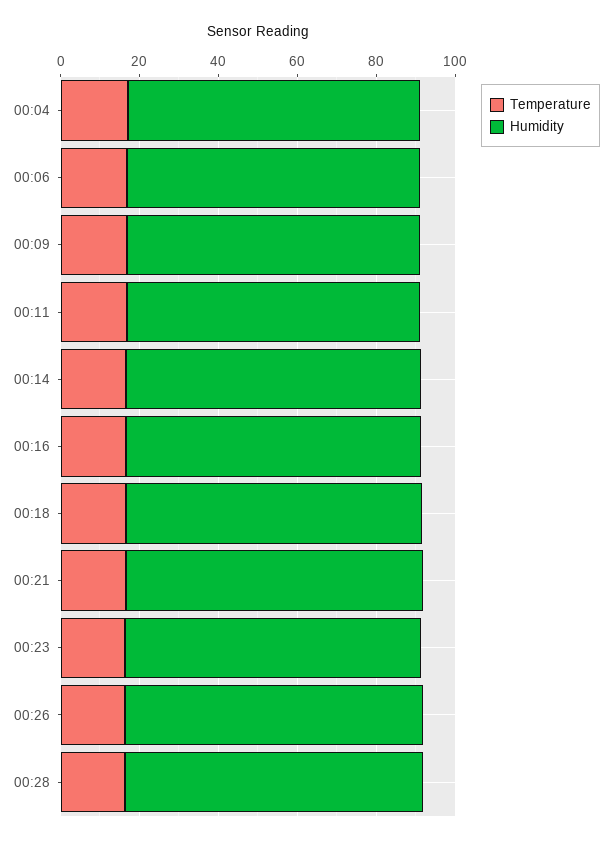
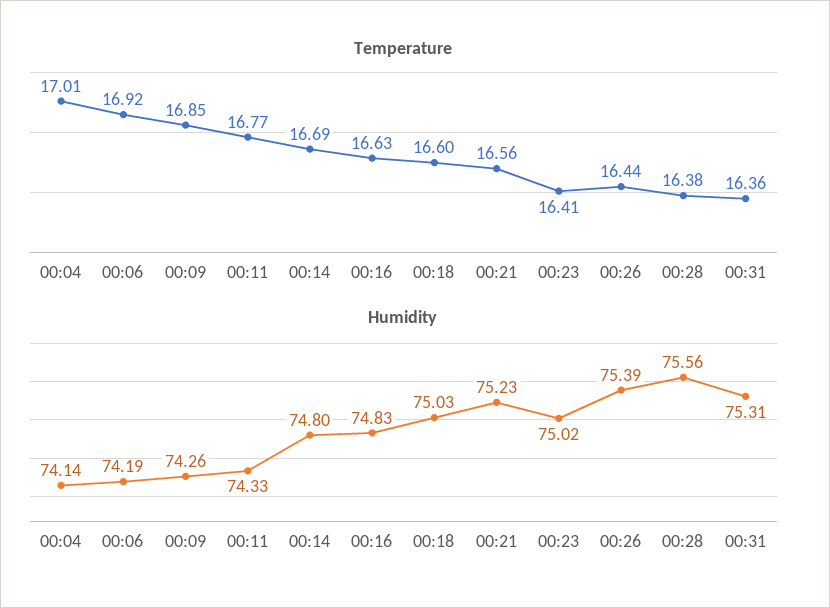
Temperature, 00:31: none -> 16.36
Humidity, 00:31: none -> 75.31

